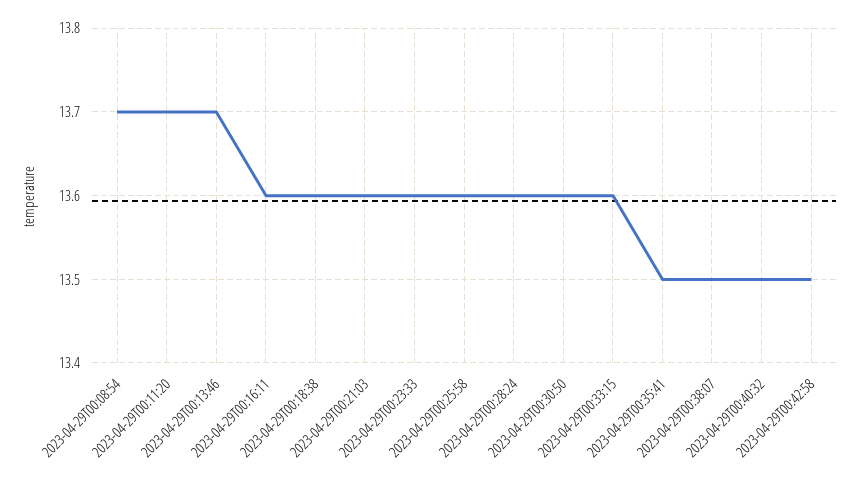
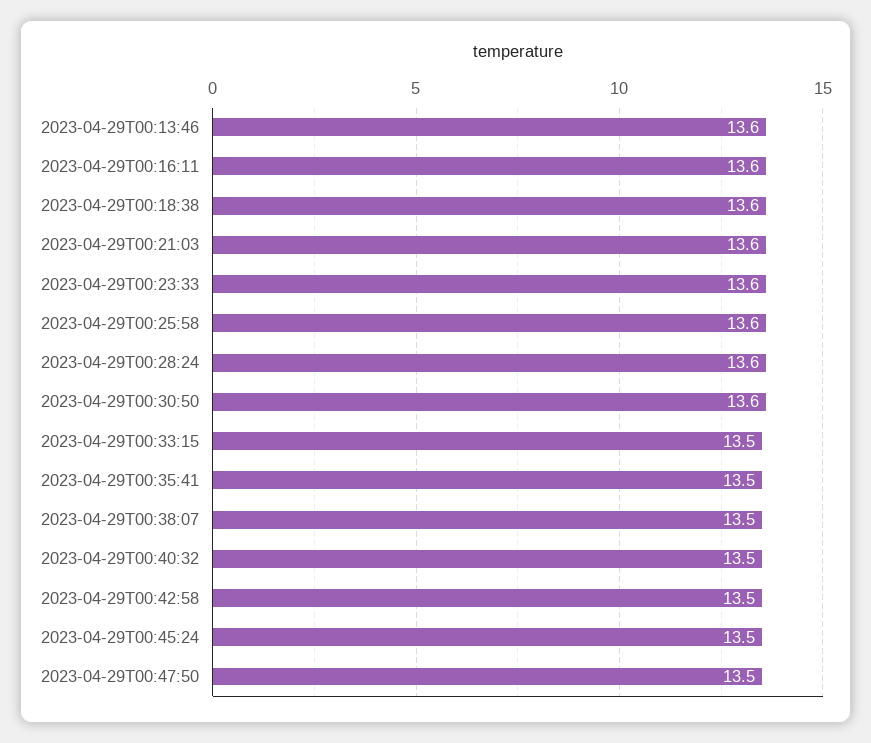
2023-04-29T00:08:54: 13.7 -> none
2023-04-29T00:11:20: 13.7 -> none
2023-04-29T00:13:46: 13.7 -> 13.6
2023-04-29T00:33:15: 13.6 -> 13.5
2023-04-29T00:45:24: none -> 13.5
2023-04-29T00:47:50: none -> 13.5

